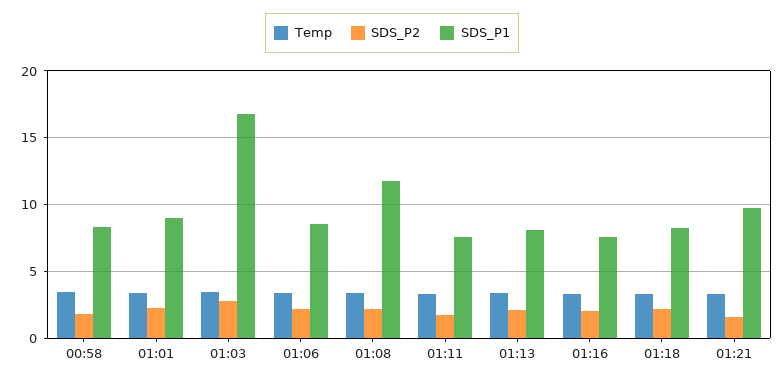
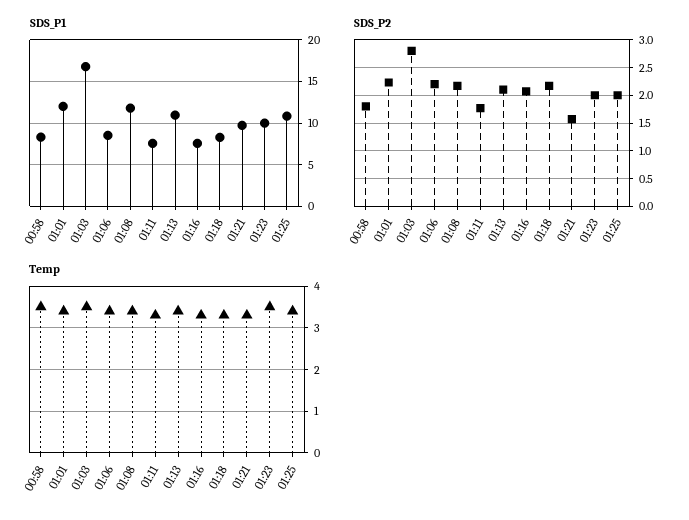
SDS_P1, 01:01: 9 -> 12
SDS_P1, 01:13: 8 -> 11
SDS_P1, 01:23: none -> 10
SDS_P1, 01:25: none -> 11
SDS_P2, 01:23: none -> 2
SDS_P2, 01:25: none -> 2
Temp, 01:23: none -> 3.5
Temp, 01:25: none -> 3.5

